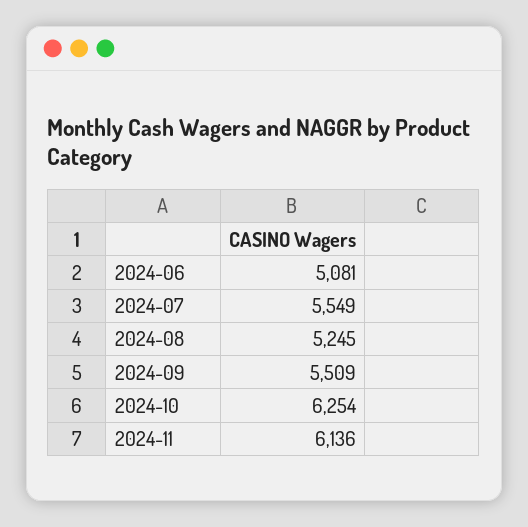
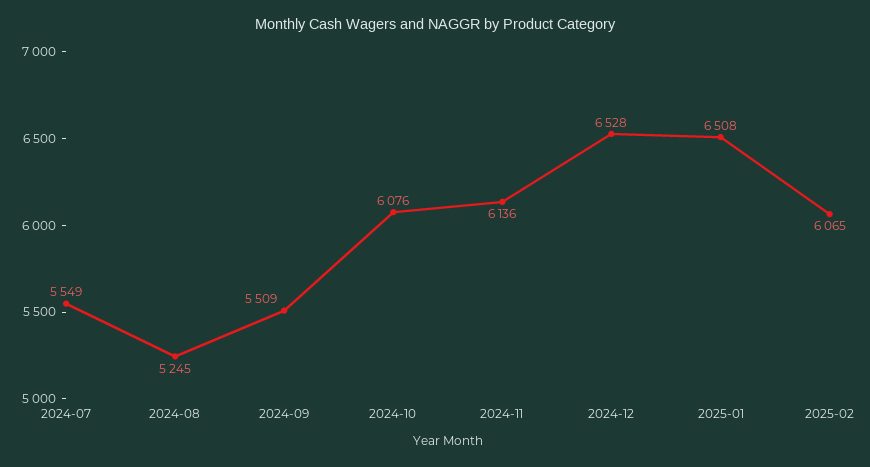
2024-06: 5081 -> none
2024-10: 6254 -> 6076
2024-12: none -> 6528
2025-01: none -> 6508
2025-02: none -> 6065

